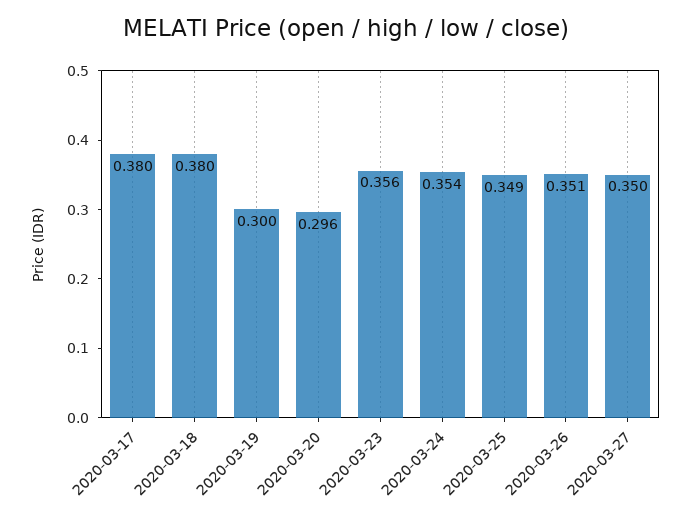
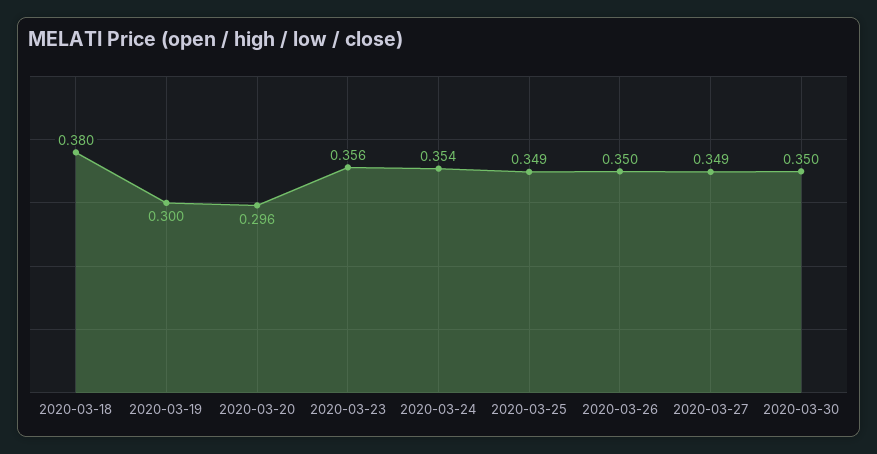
2020-03-17: 0.38 -> none
2020-03-26: 0.351 -> 0.35
2020-03-27: 0.35 -> 0.349
2020-03-30: none -> 0.35

